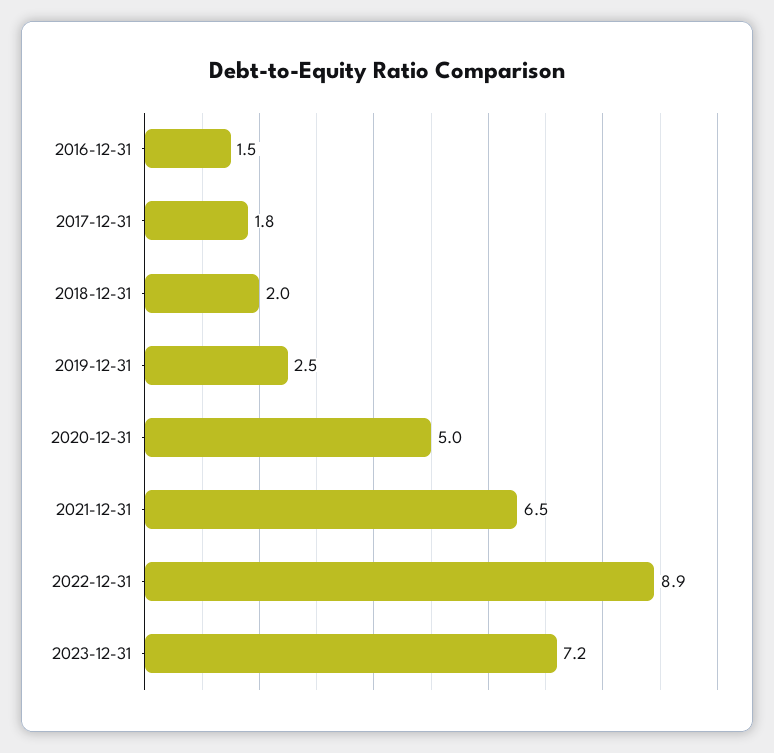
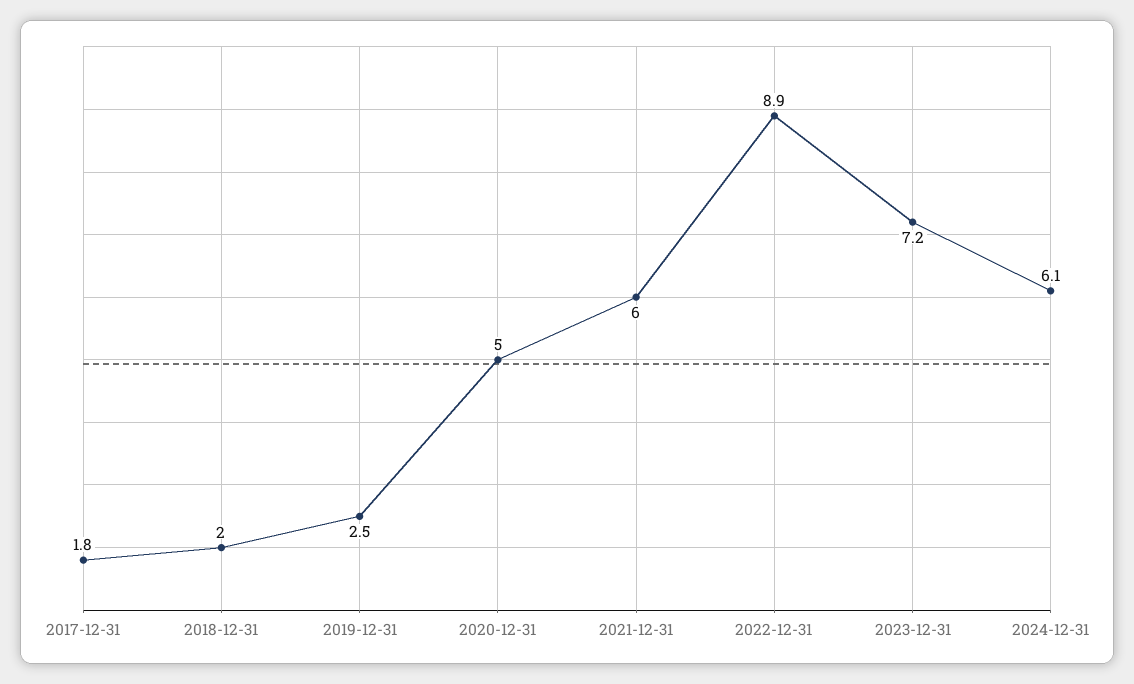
2016-12-31: 1.5 -> none
2021-12-31: 6.5 -> 6
2024-12-31: none -> 6.1

